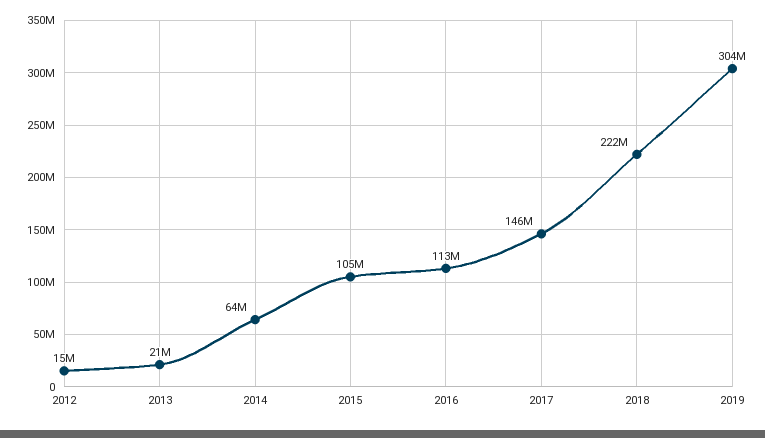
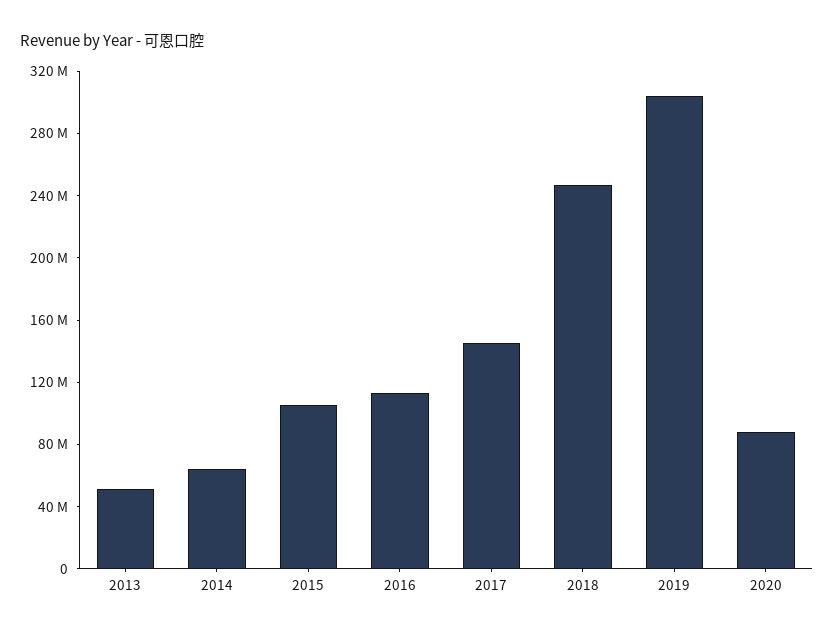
2012: 15000000 -> none
2013: 21000000 -> 50000000
2018: 222000000 -> 250000000
2020: none -> 90000000

